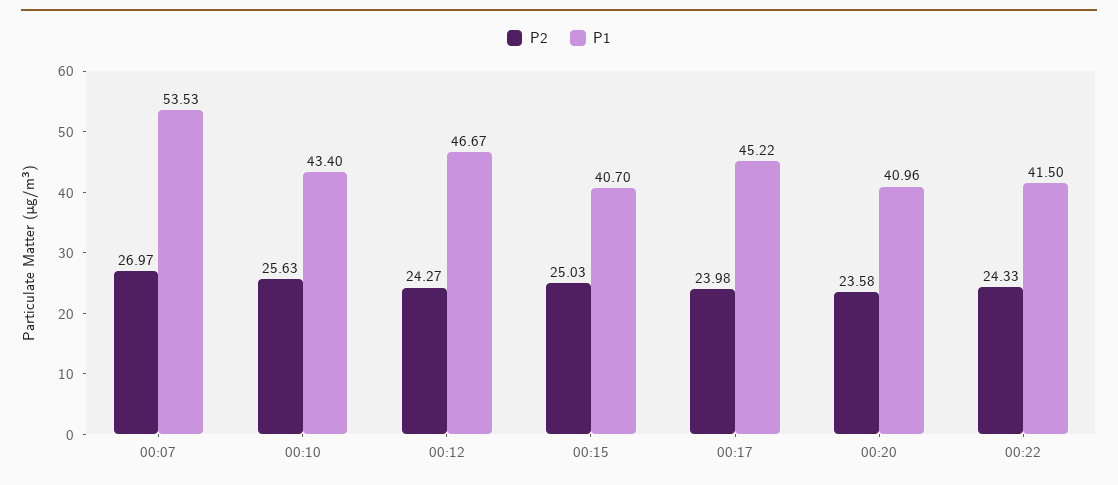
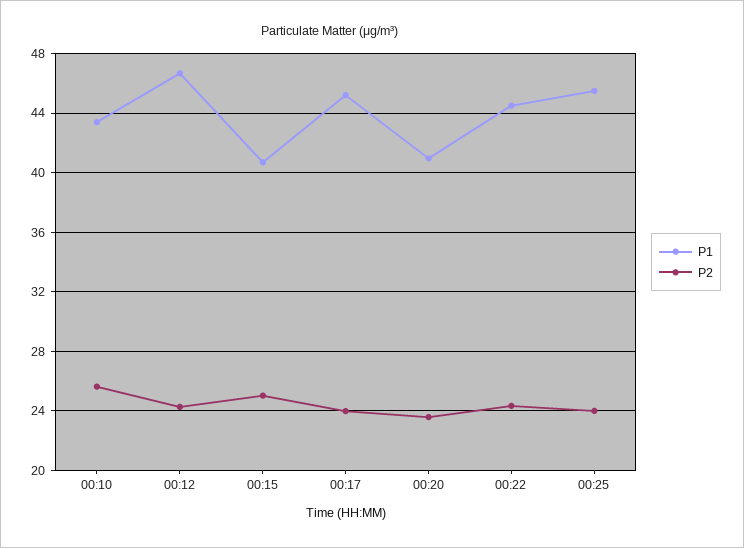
P2, 00:07: 26.97 -> none
P1, 00:07: 53.53 -> none
P1, 00:22: 41.5 -> 44.5
P1, 00:25: none -> 45.5
P2, 00:25: none -> 24

